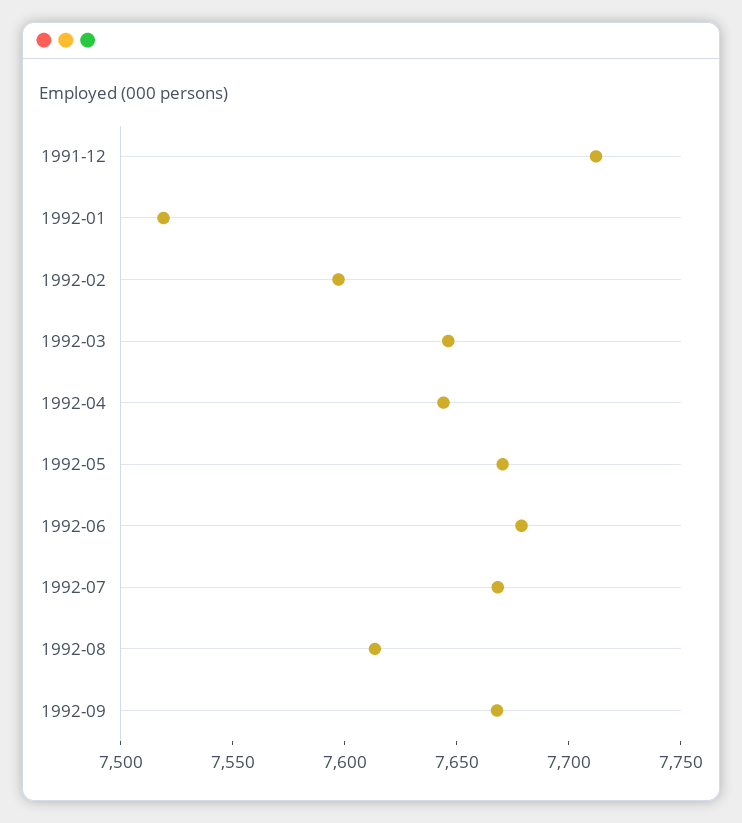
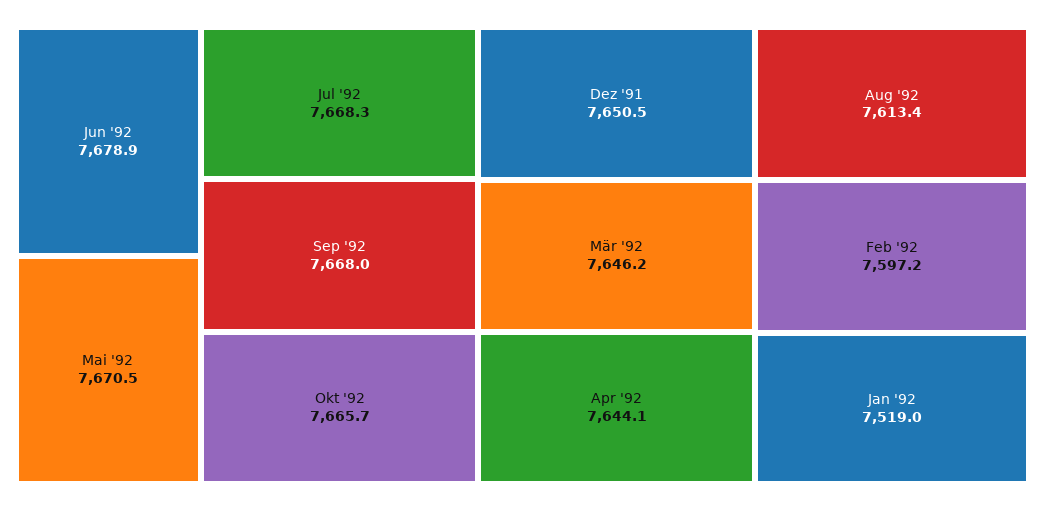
1991-12: 7710 -> 7650.5
Okt '92: none -> 7665.7

